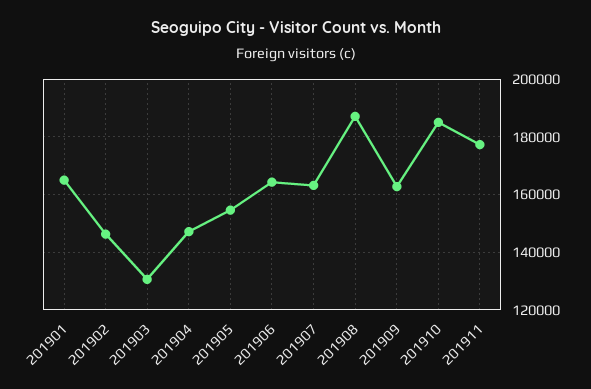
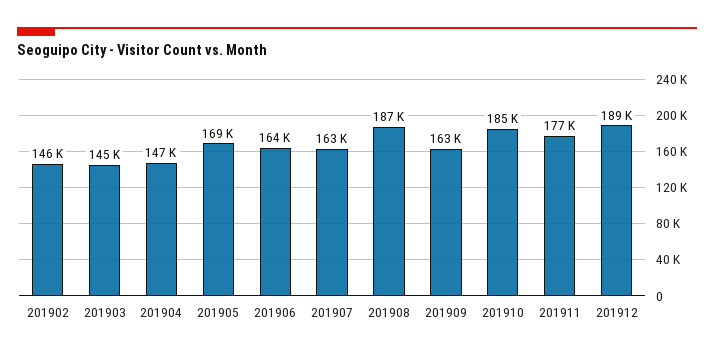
201901: 165000 -> none
201903: 130000 -> 145000
201905: 155000 -> 169000
201912: none -> 189000

